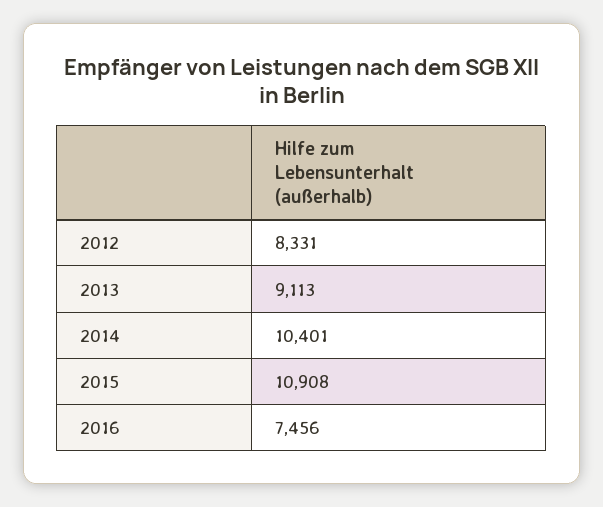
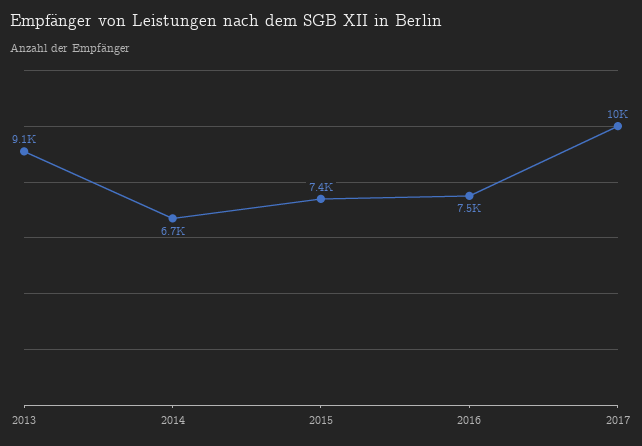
2012: 8331 -> none
2014: 10401 -> 6700
2015: 10908 -> 7400
2017: none -> 10000

